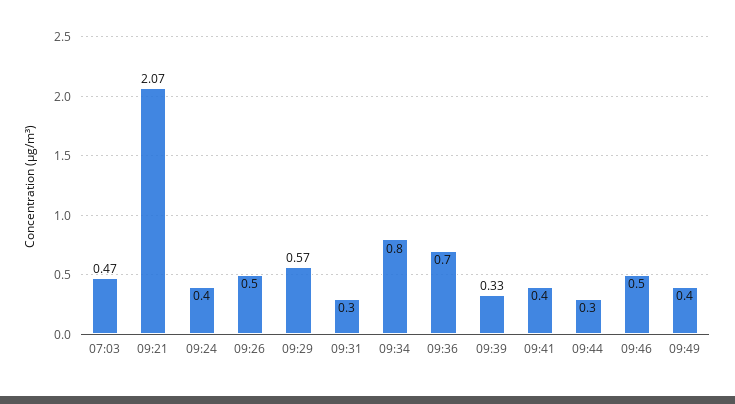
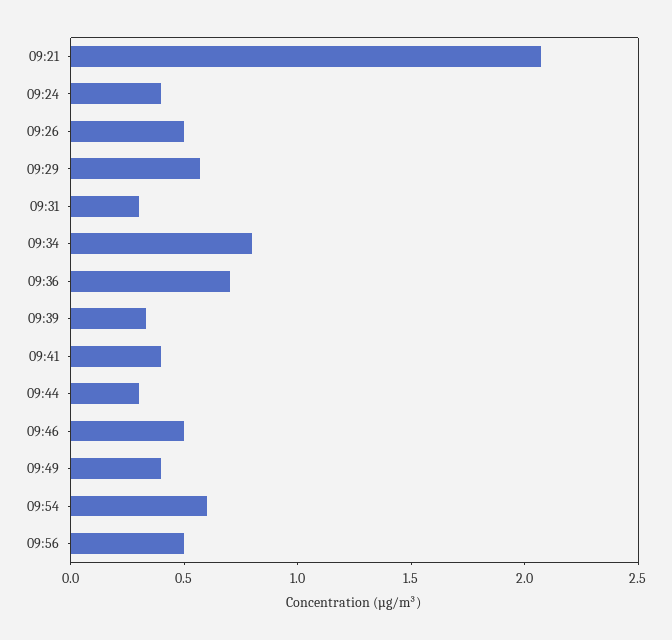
07:03: 0.47 -> none
09:54: none -> 0.6
09:56: none -> 0.5

